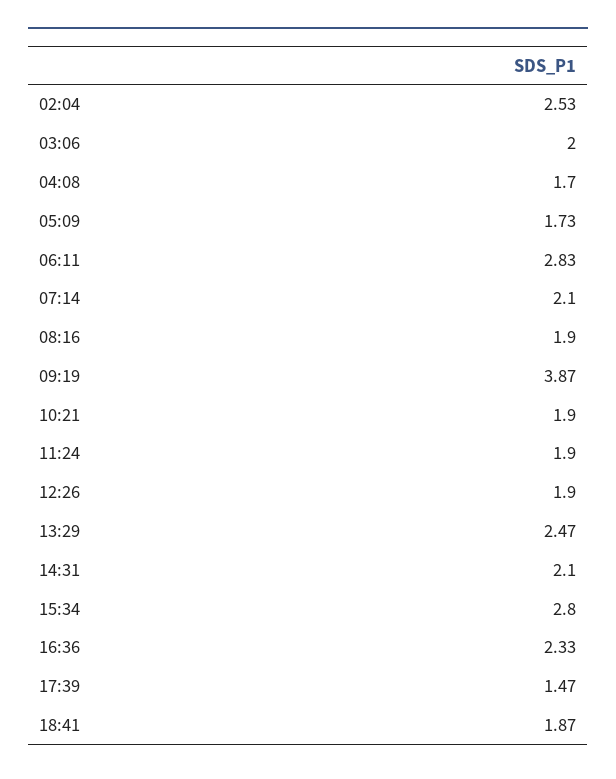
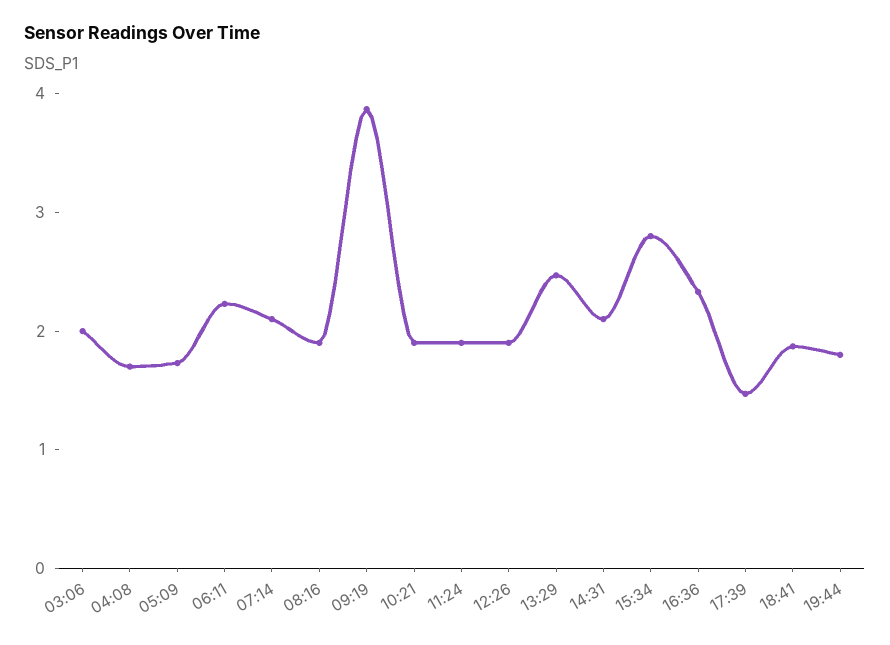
02:04: 2.53 -> none
06:11: 2.83 -> 2.2
19:44: none -> 1.8

